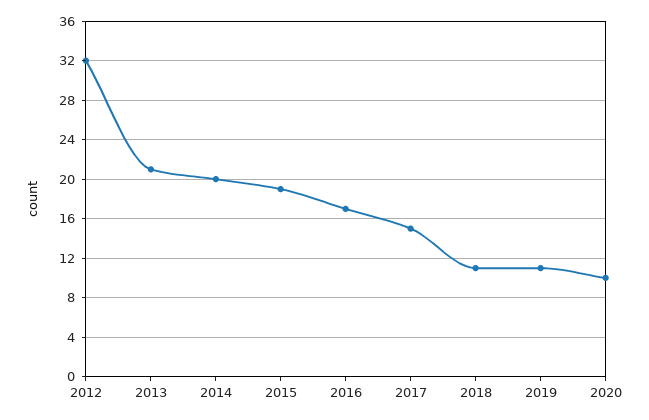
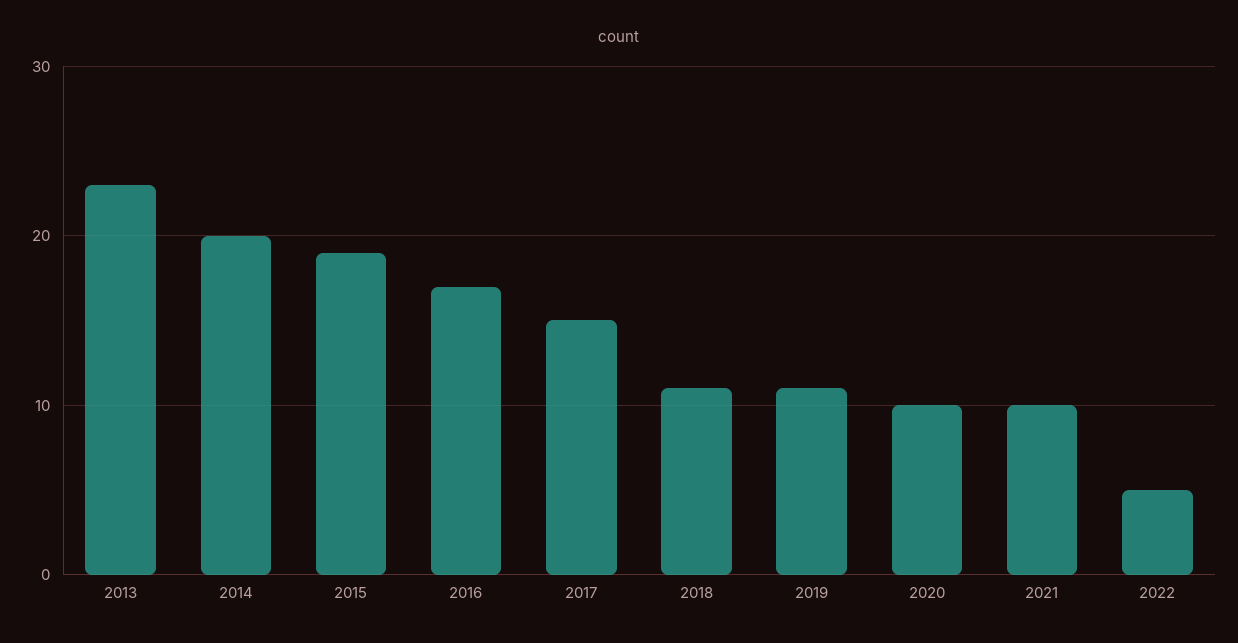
2012: 32 -> none
2013: 21 -> 23
2021: none -> 10
2022: none -> 5

